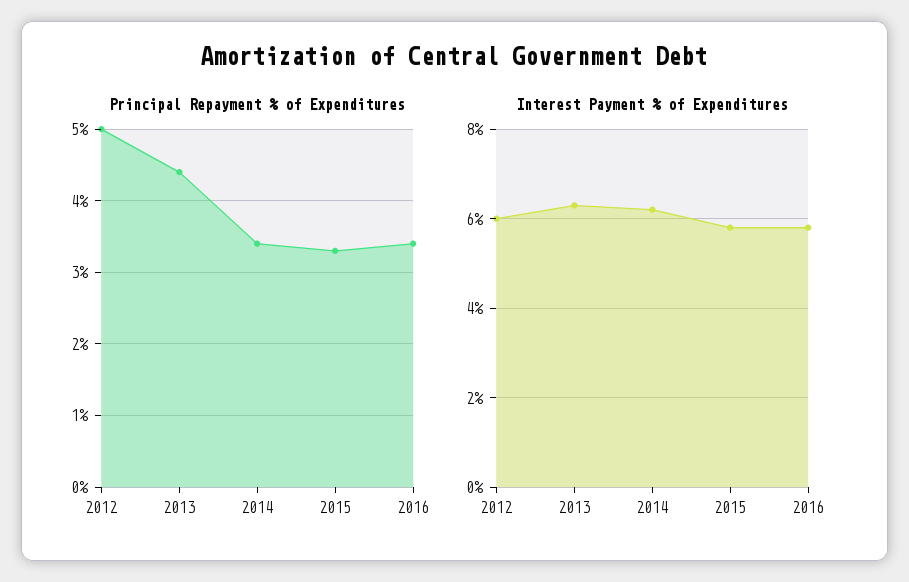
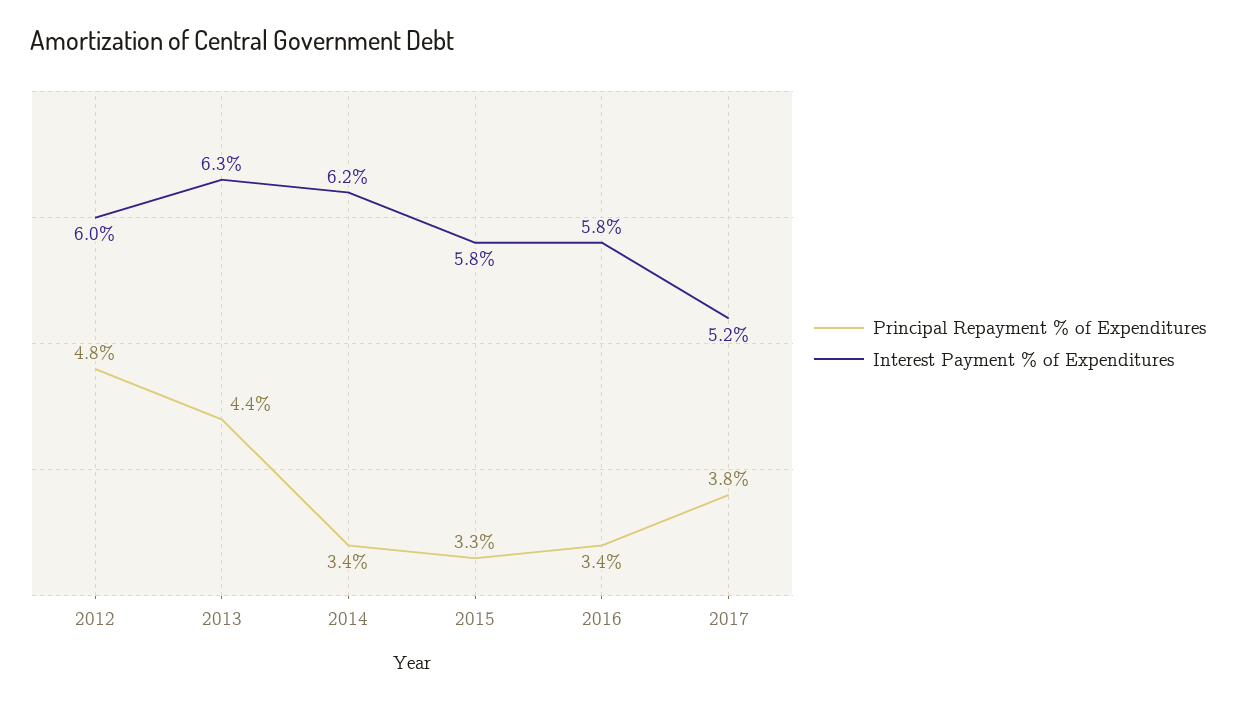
Principal Repayment % of Expenditures, 2012: 5 -> 4.8
Principal Repayment % of Expenditures, 2017: none -> 3.8
Interest Payment % of Expenditures, 2017: none -> 5.2

